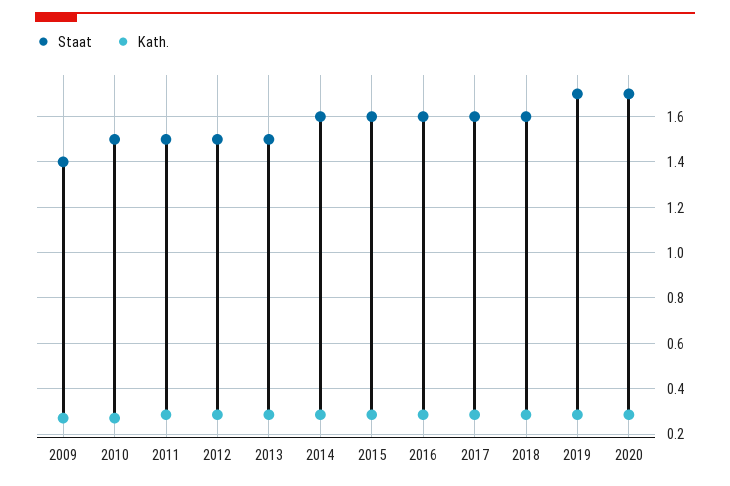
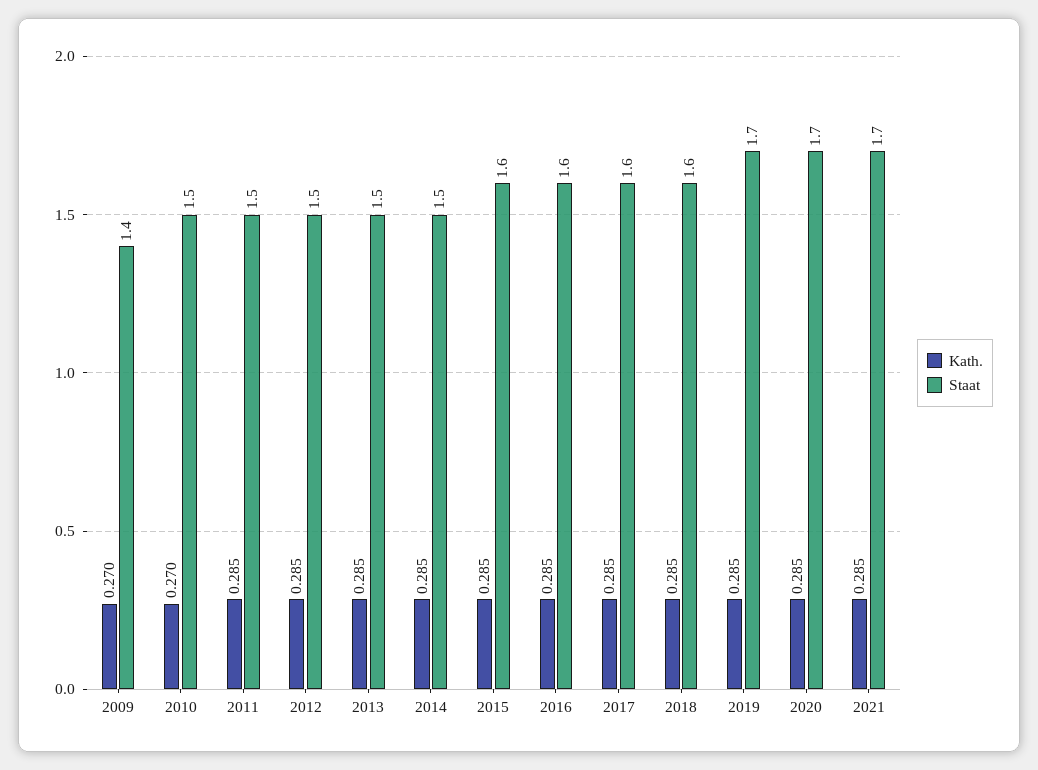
Staat, 2014: 1.6 -> 1.5
Kath., 2021: none -> 0.285
Staat, 2021: none -> 1.7

